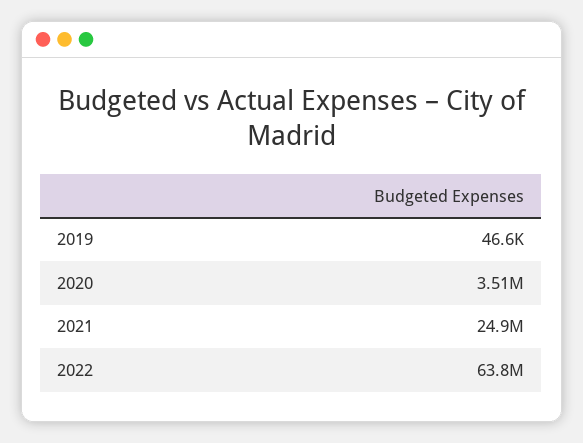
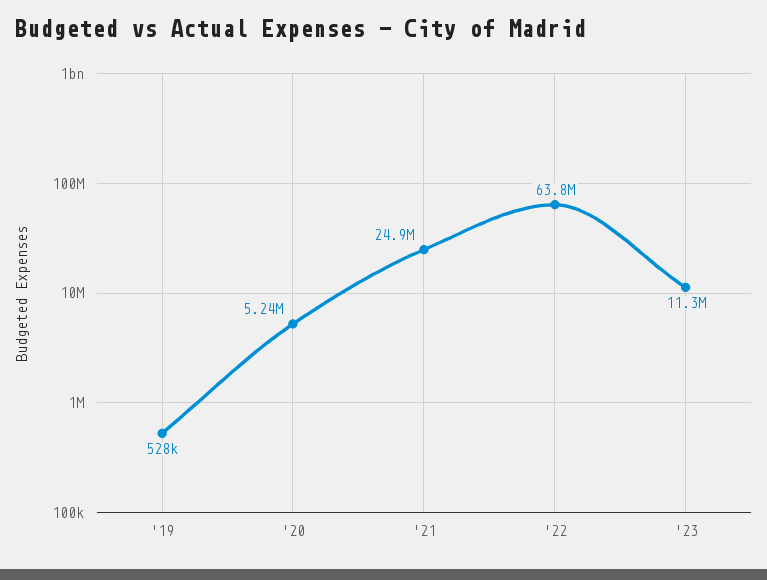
2019: 46600 -> 528000
2020: 3510000 -> 5240000
'23: none -> 11300000

